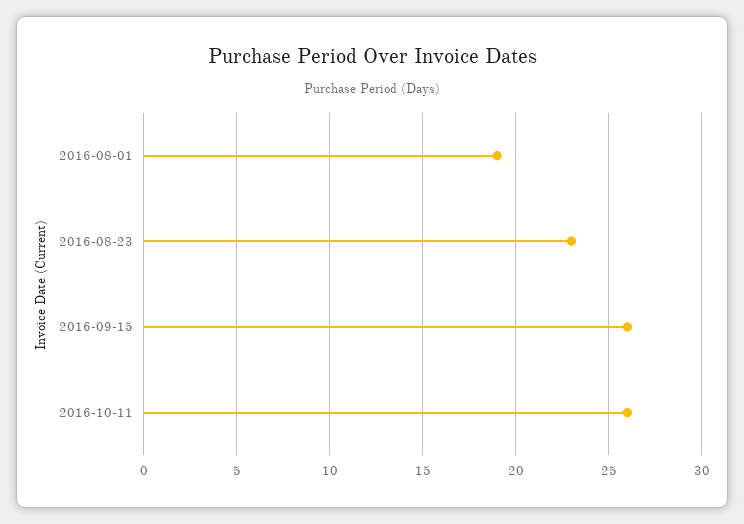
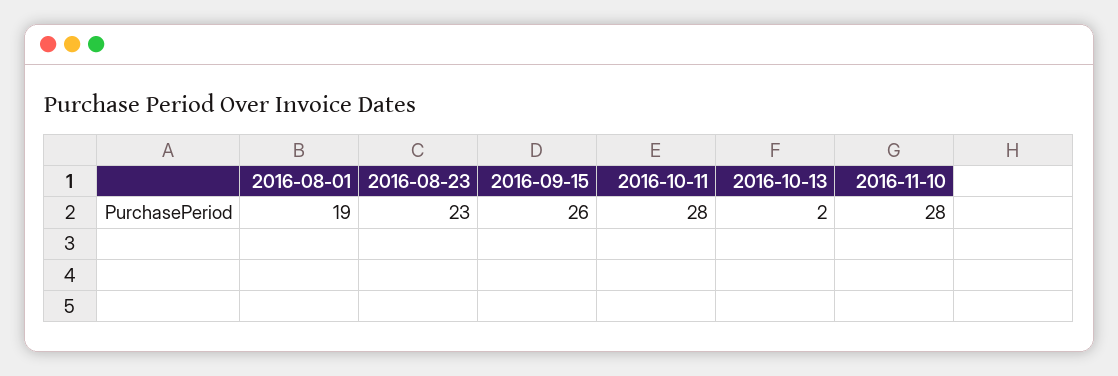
2016-10-11: 26 -> 28
2016-10-13: none -> 2
2016-11-10: none -> 28

